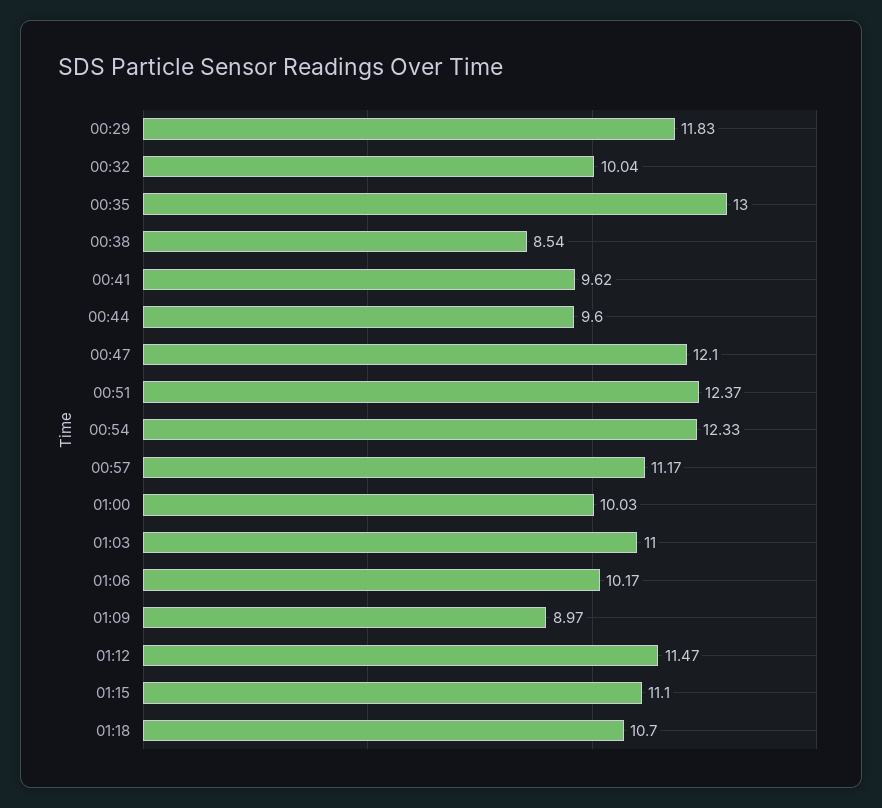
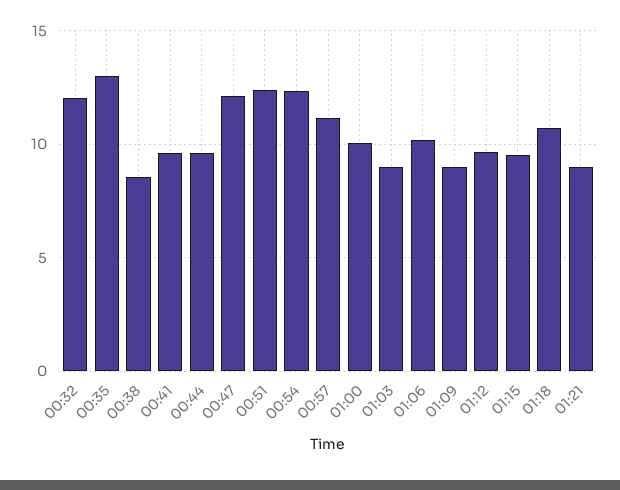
00:29: 11.83 -> none
00:32: 10.04 -> 12
01:03: 11 -> 9
01:12: 11.47 -> 9.5
01:15: 11.1 -> 9.5
01:21: none -> 9

